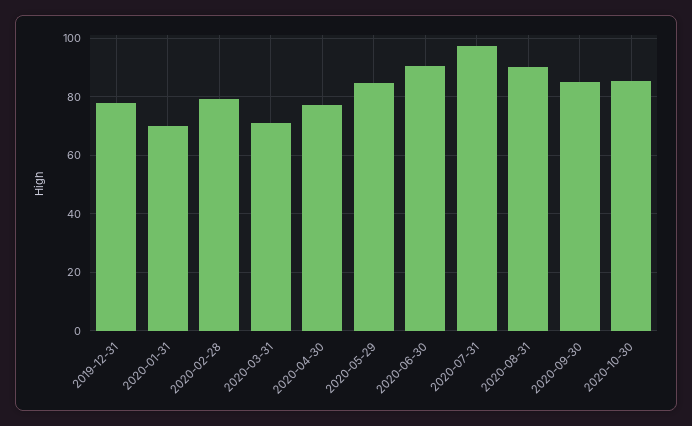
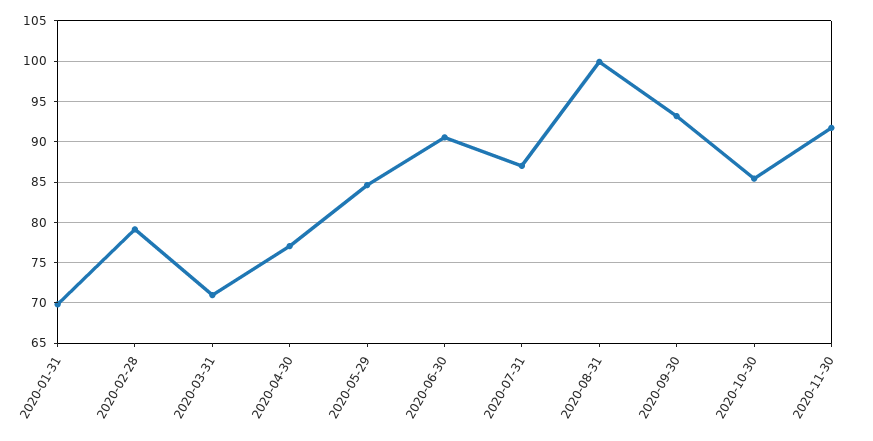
2019-12-31: 77.5 -> none
2020-07-31: 97.5 -> 87
2020-08-31: 90 -> 100
2020-09-30: 85 -> 93
2020-11-30: none -> 92

